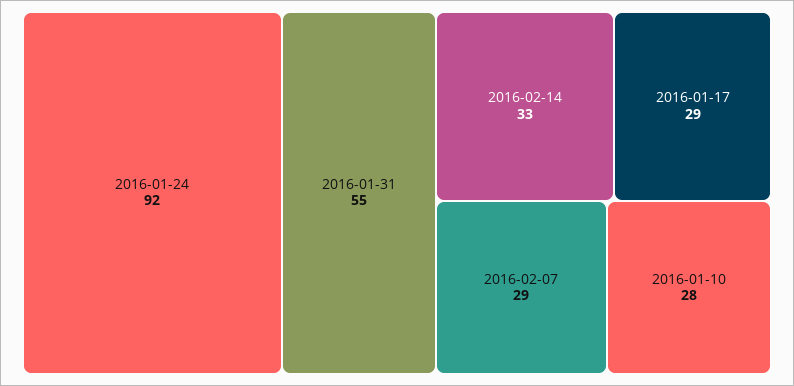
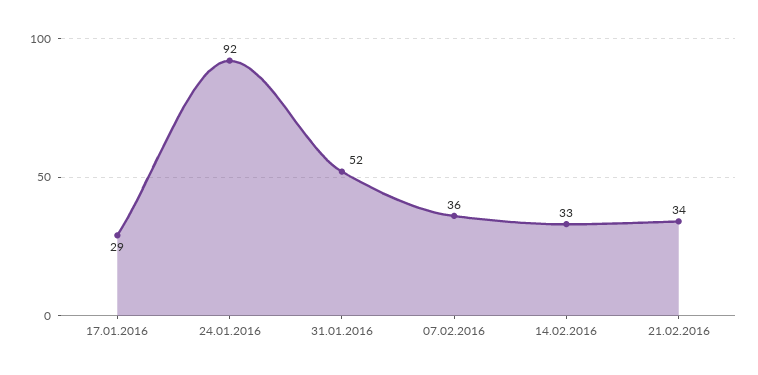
2016-01-31: 55 -> 52
2016-02-07: 29 -> 36
2016-01-10: 28 -> none
21.02.2016: none -> 34

